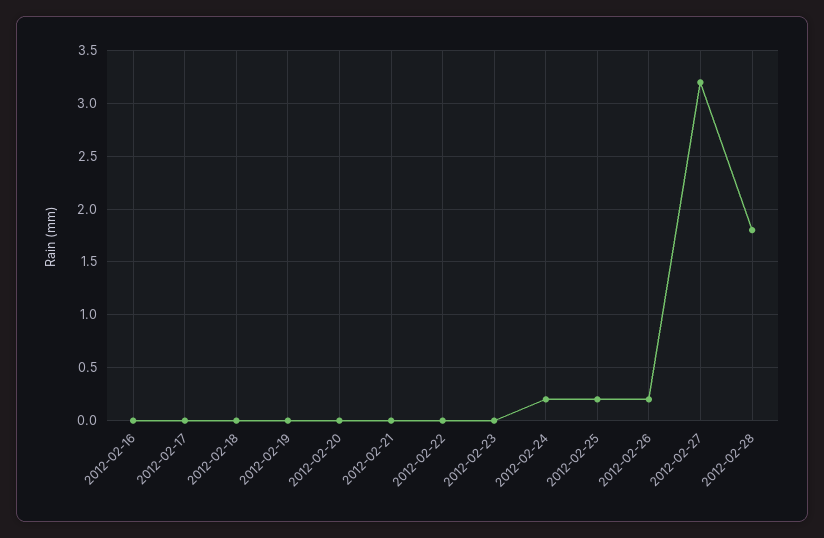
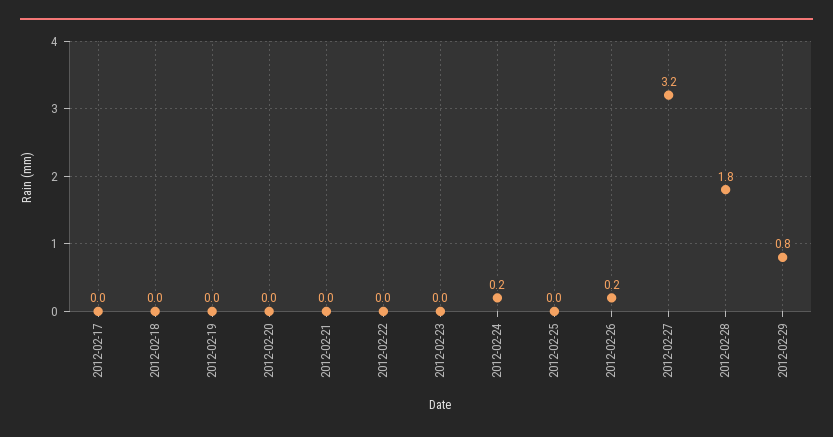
2012-02-16: 0 -> none
2012-02-25: 0.2 -> 0
2012-02-29: none -> 0.8

